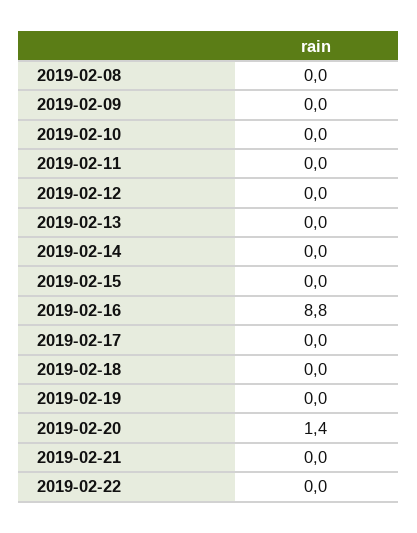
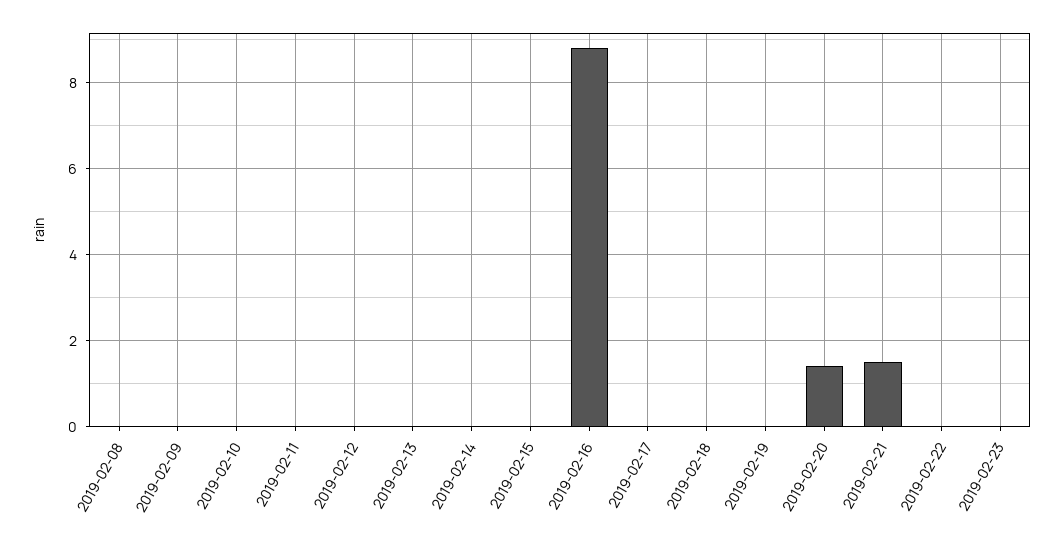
2019-02-21: 0 -> 1.5
2019-02-23: none -> 0

